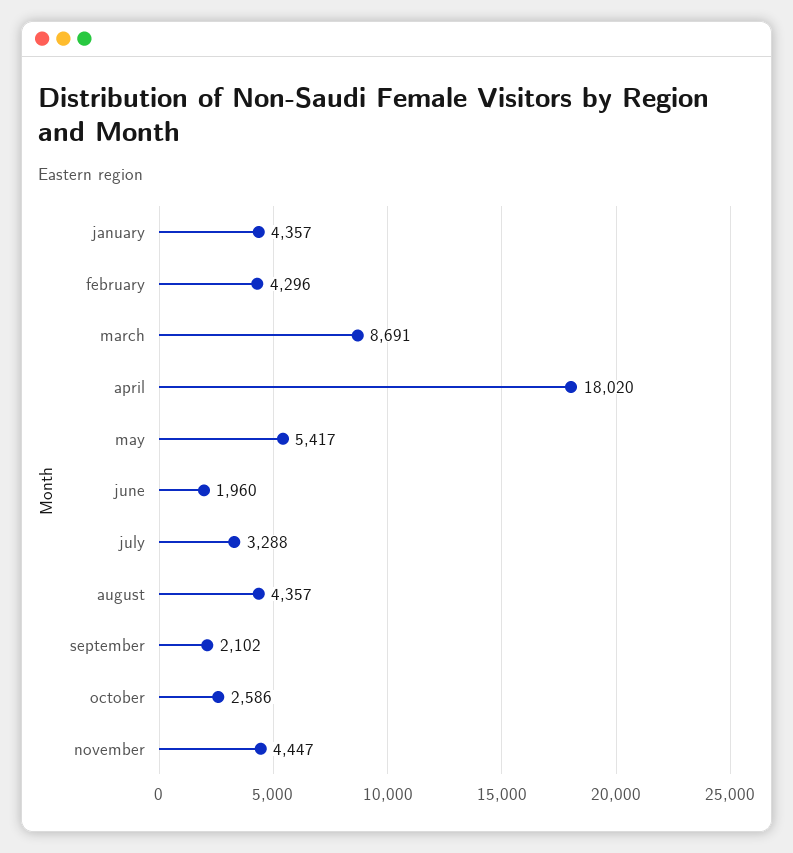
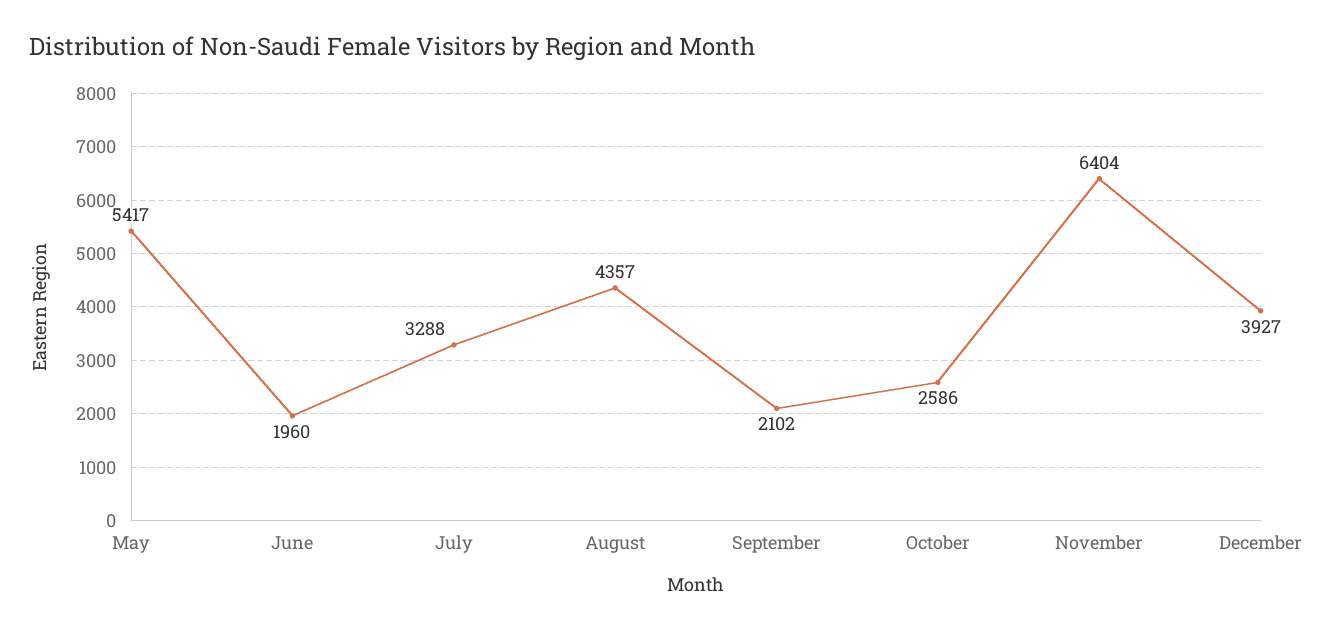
january: 4357 -> none
february: 4296 -> none
march: 8691 -> none
april: 18020 -> none
november: 4447 -> 6404
December: none -> 3927

